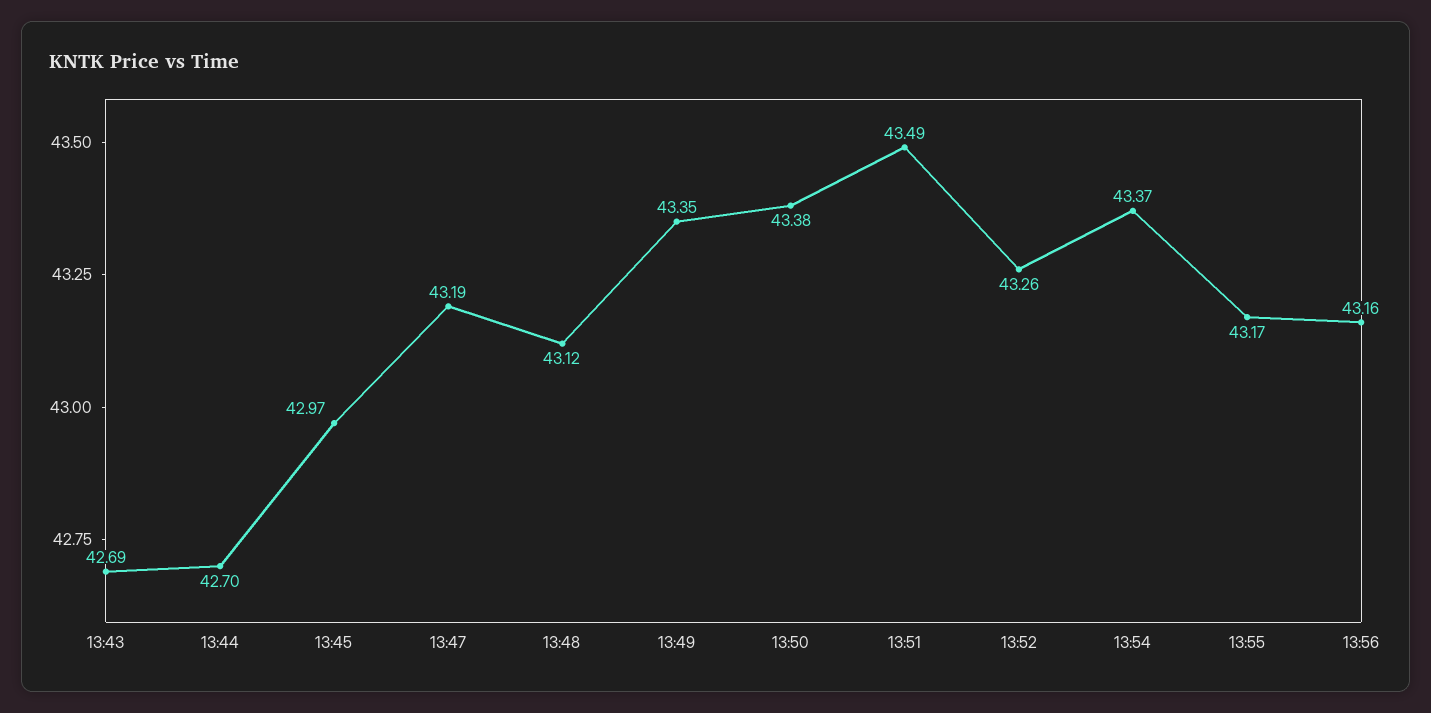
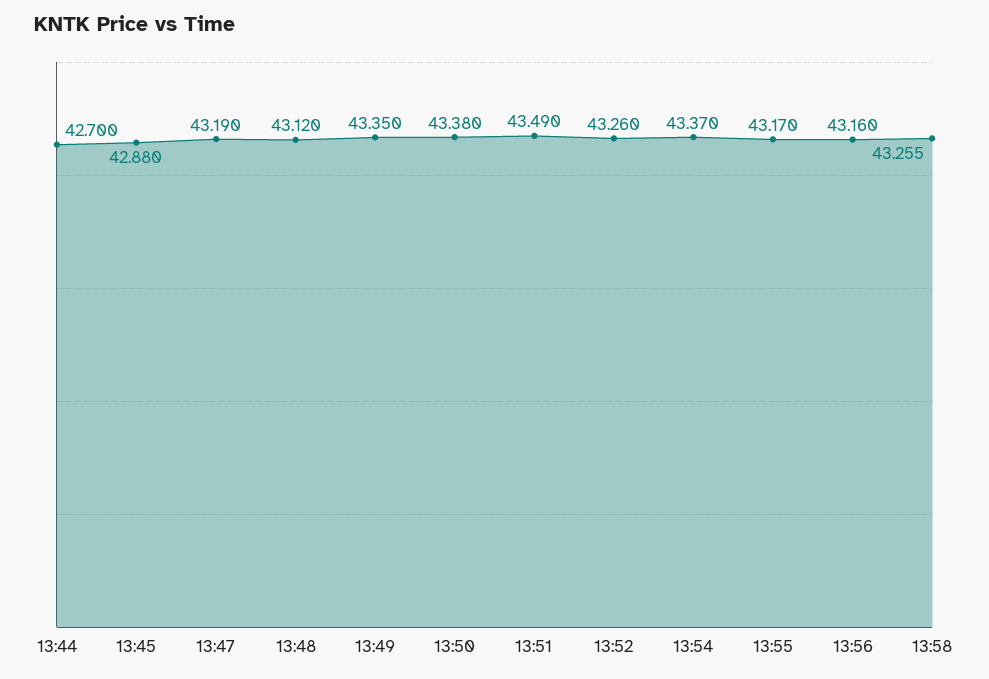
13:43: 42.69 -> none
13:45: 42.97 -> 42.88
13:58: none -> 43.255

